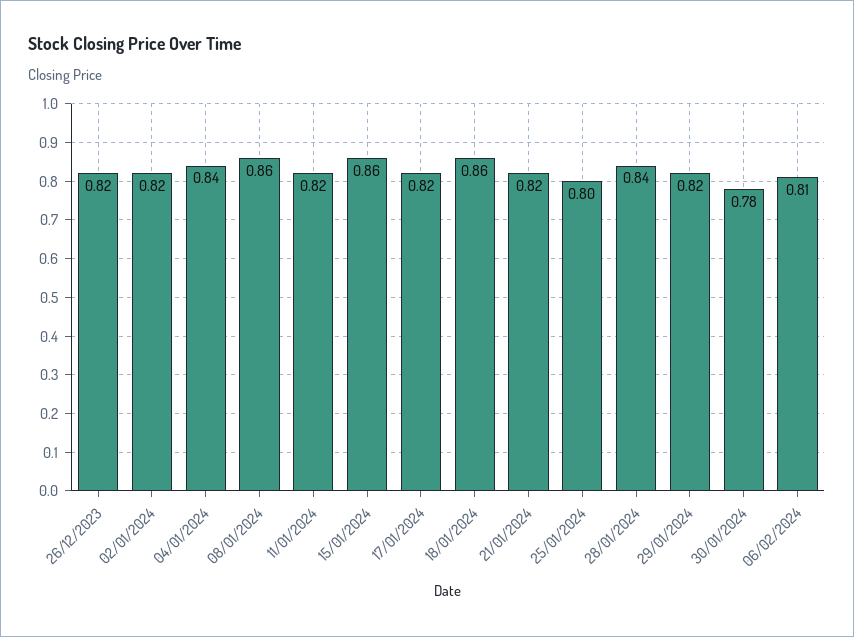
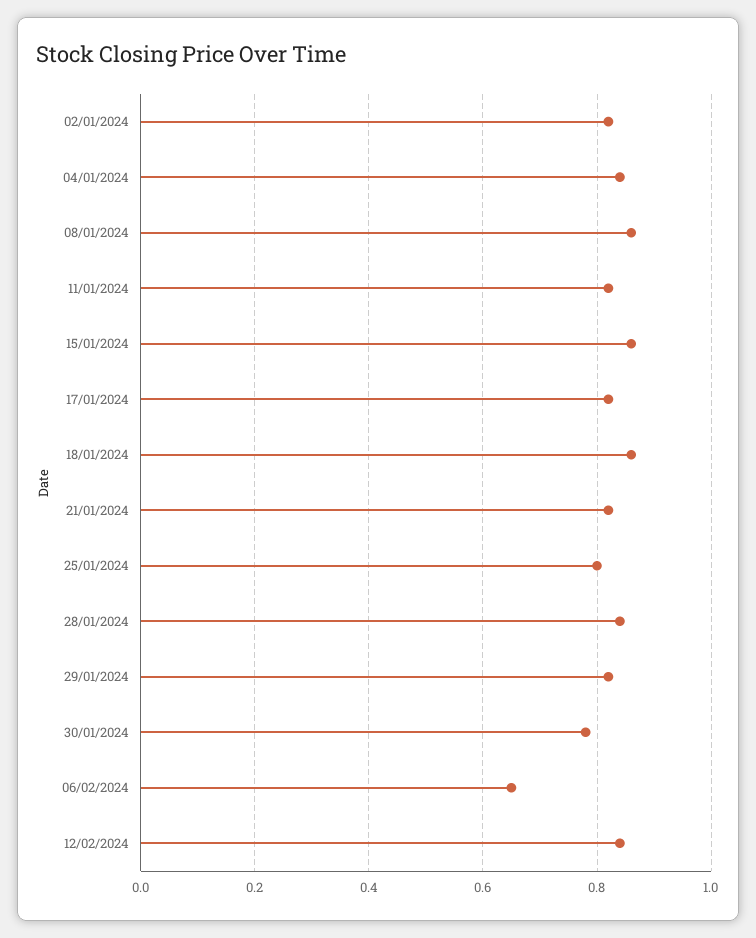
26/12/2023: 0.82 -> none
06/02/2024: 0.81 -> 0.65
12/02/2024: none -> 0.85

